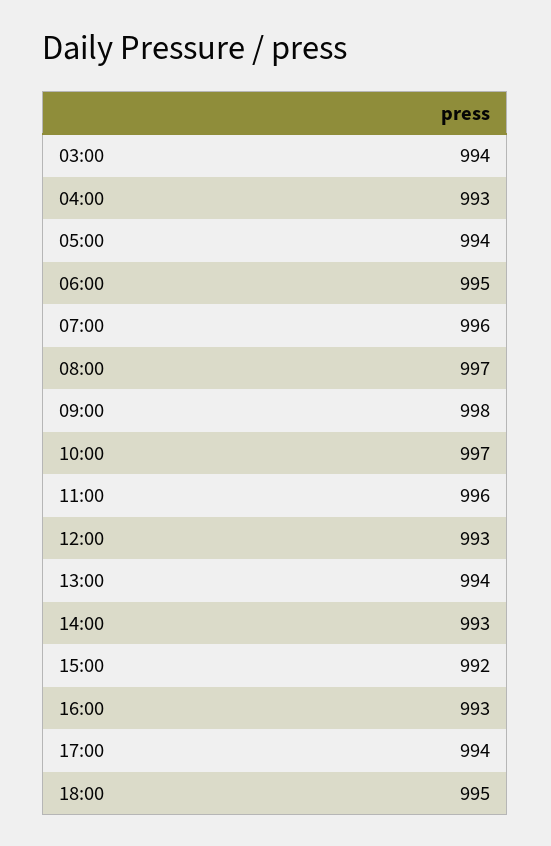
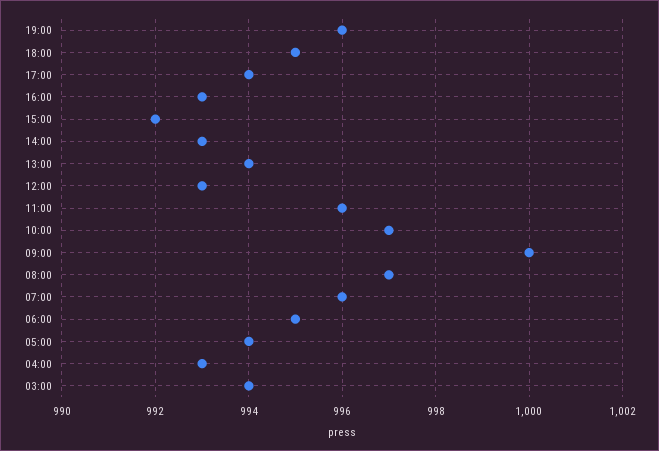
09:00: 998 -> 1000
19:00: none -> 996

